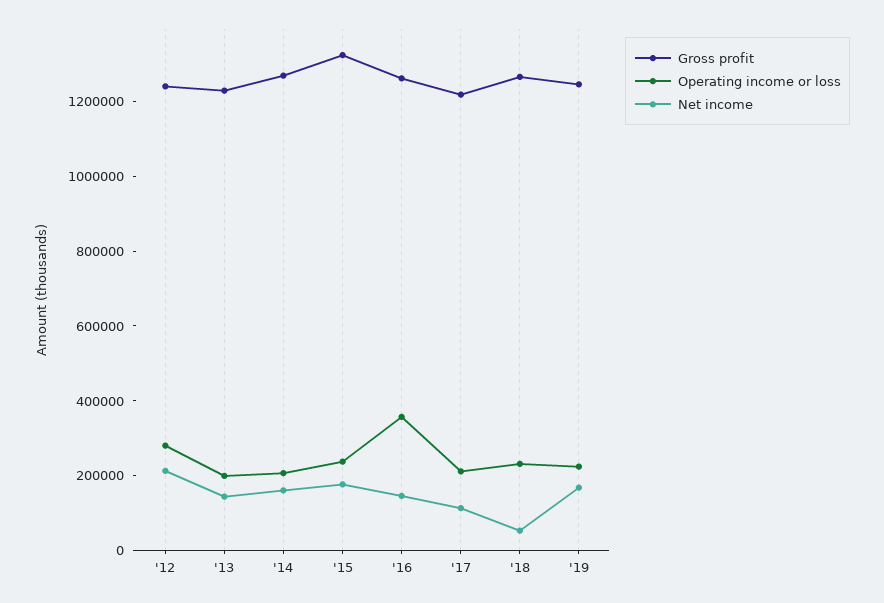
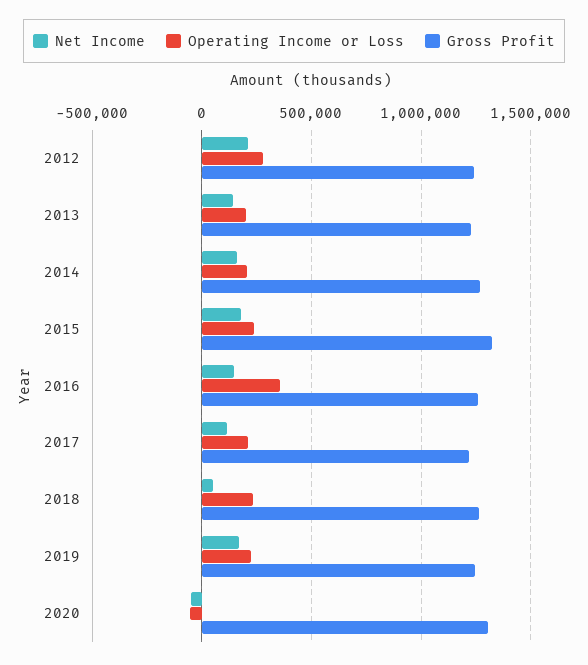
Net income, 2020: none -> -50000
Operating income or loss, 2020: none -> -50000
Gross profit, 2020: none -> 1300000

